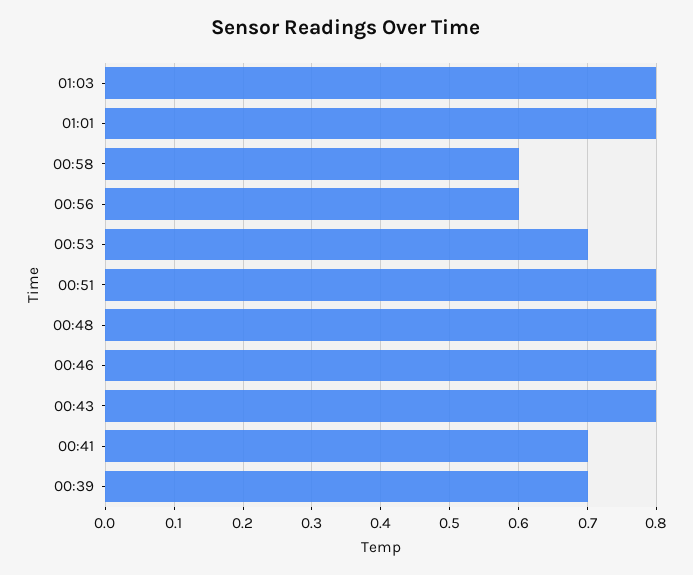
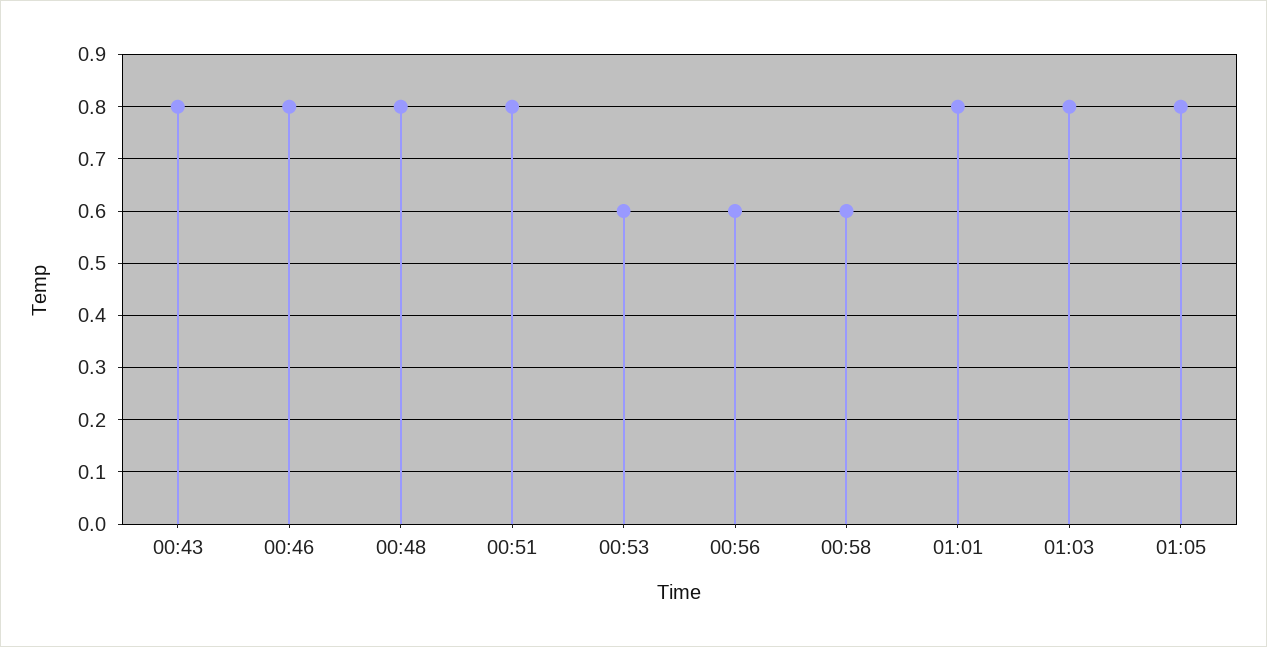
00:53: 0.7 -> 0.6
00:41: 0.7 -> none
00:39: 0.7 -> none
01:05: none -> 0.8

